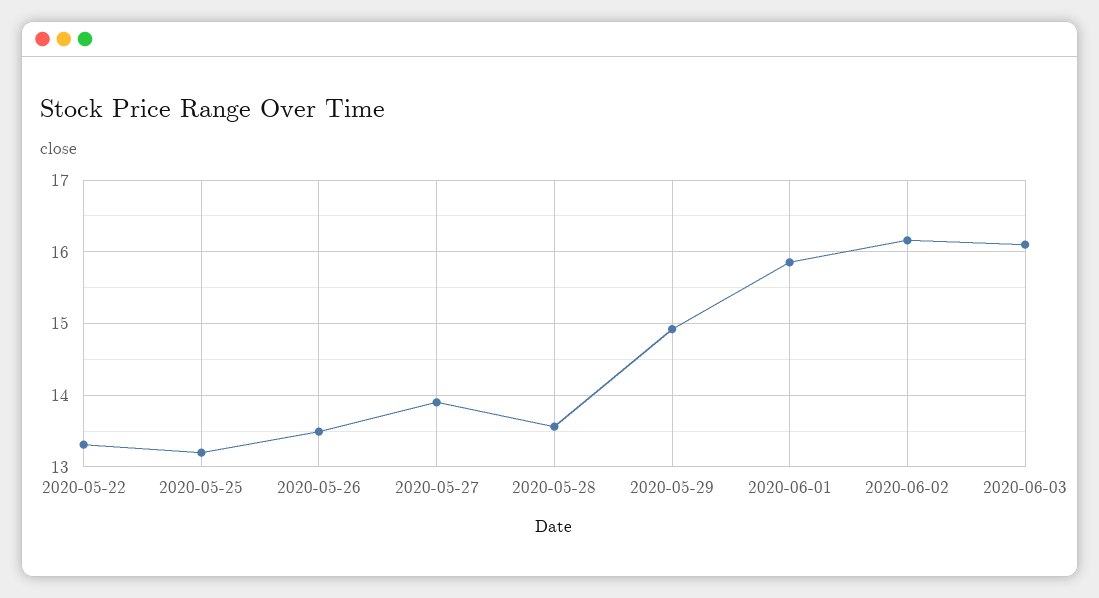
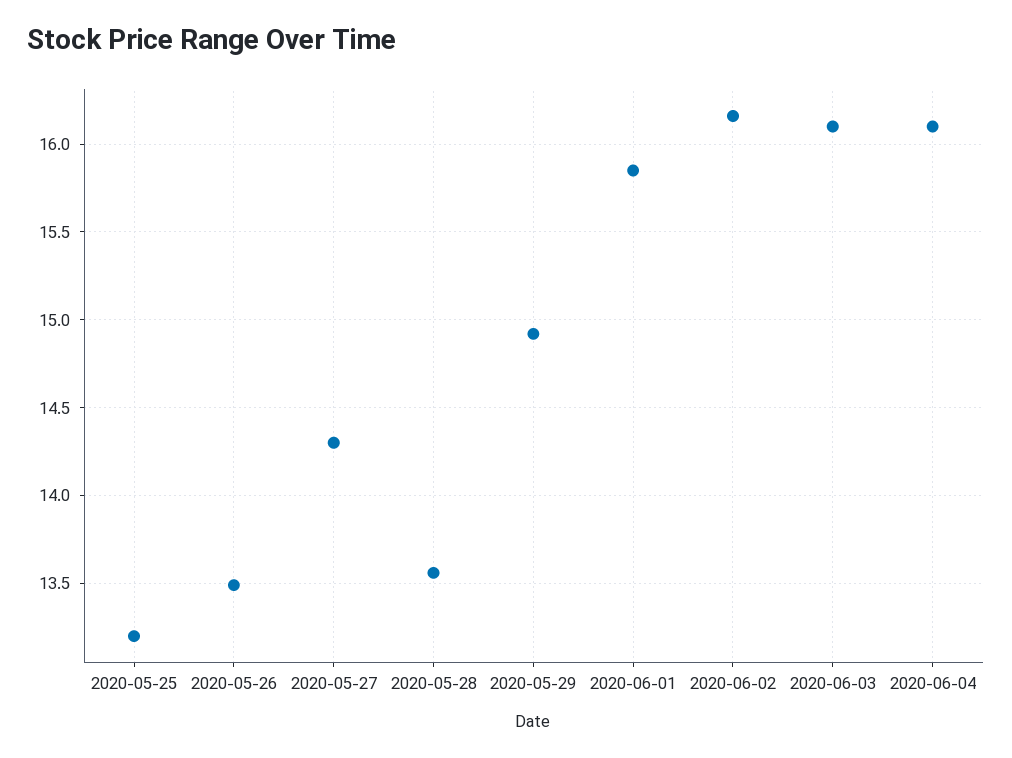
2020-05-22: 13.3 -> none
2020-05-27: 13.9 -> 14.3
2020-06-04: none -> 16.1

